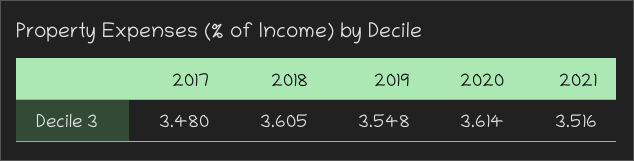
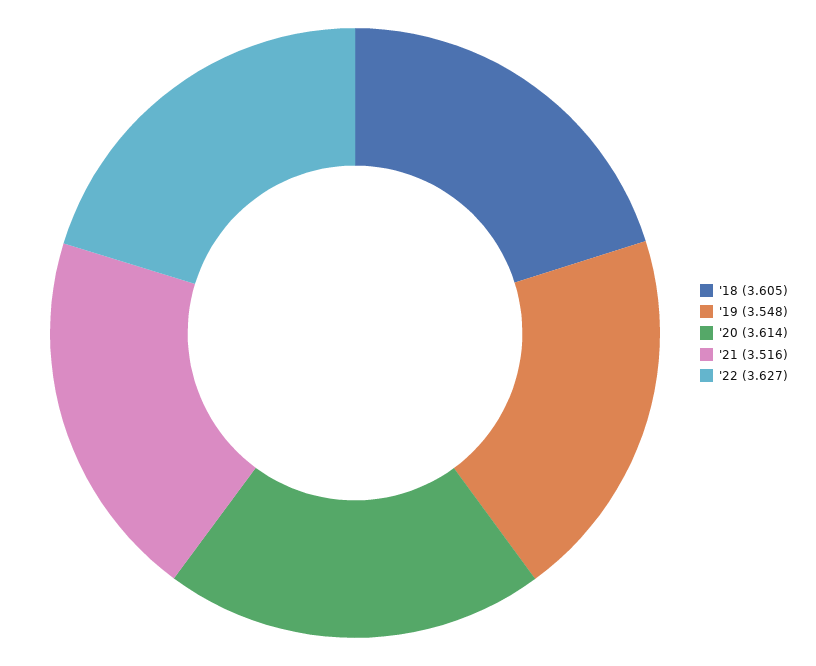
2017: 3.48 -> none
'22: none -> 3.627

